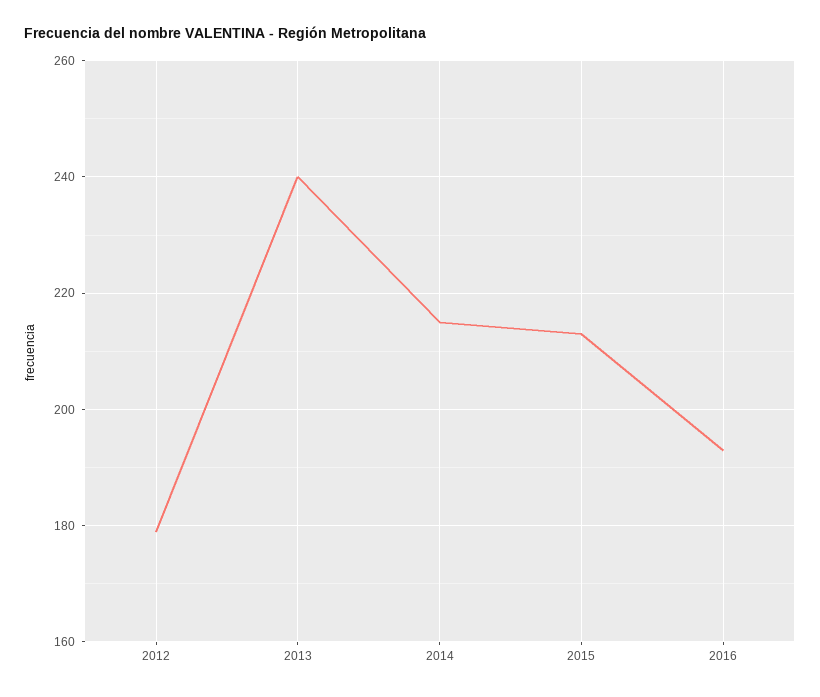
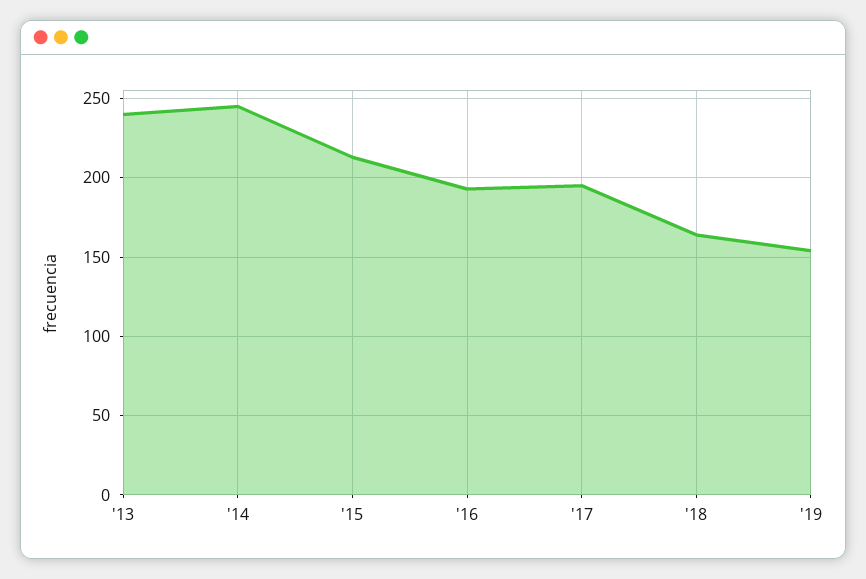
2012: 180 -> none
2014: 215 -> 245
'17: none -> 195
'18: none -> 165
'19: none -> 155

